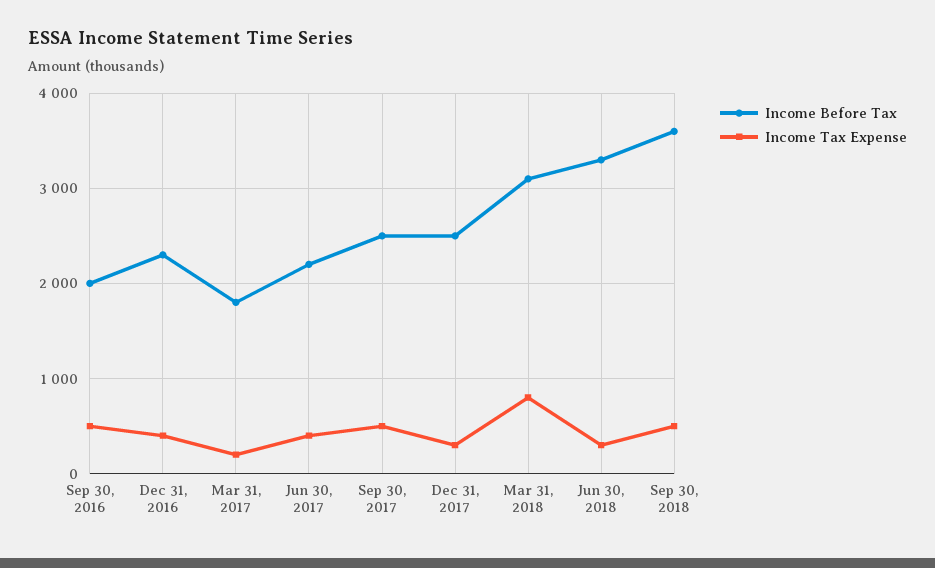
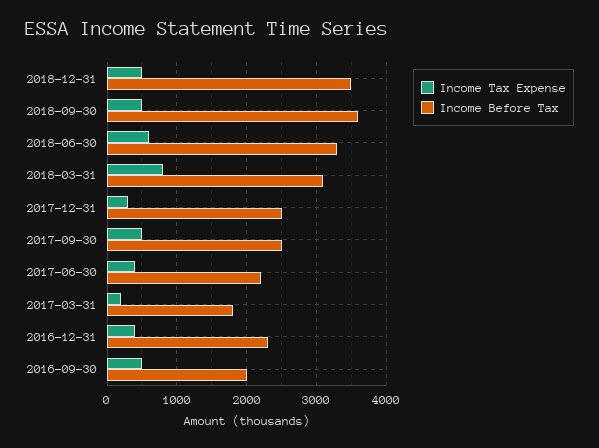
Income Tax Expense, Jun 30, 2018: 300 -> 600
Income Tax Expense, 2018-12-31: none -> 500
Income Before Tax, 2018-12-31: none -> 3500

